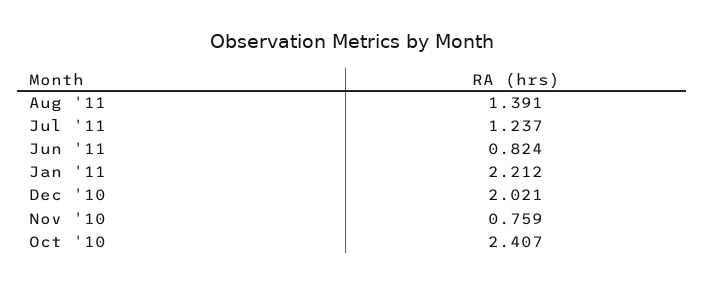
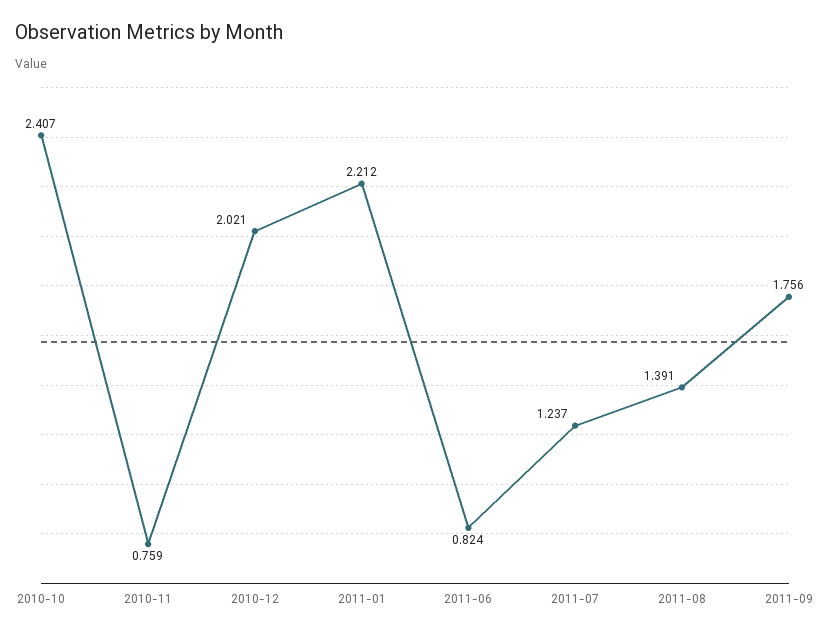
2011-09: none -> 1.756

